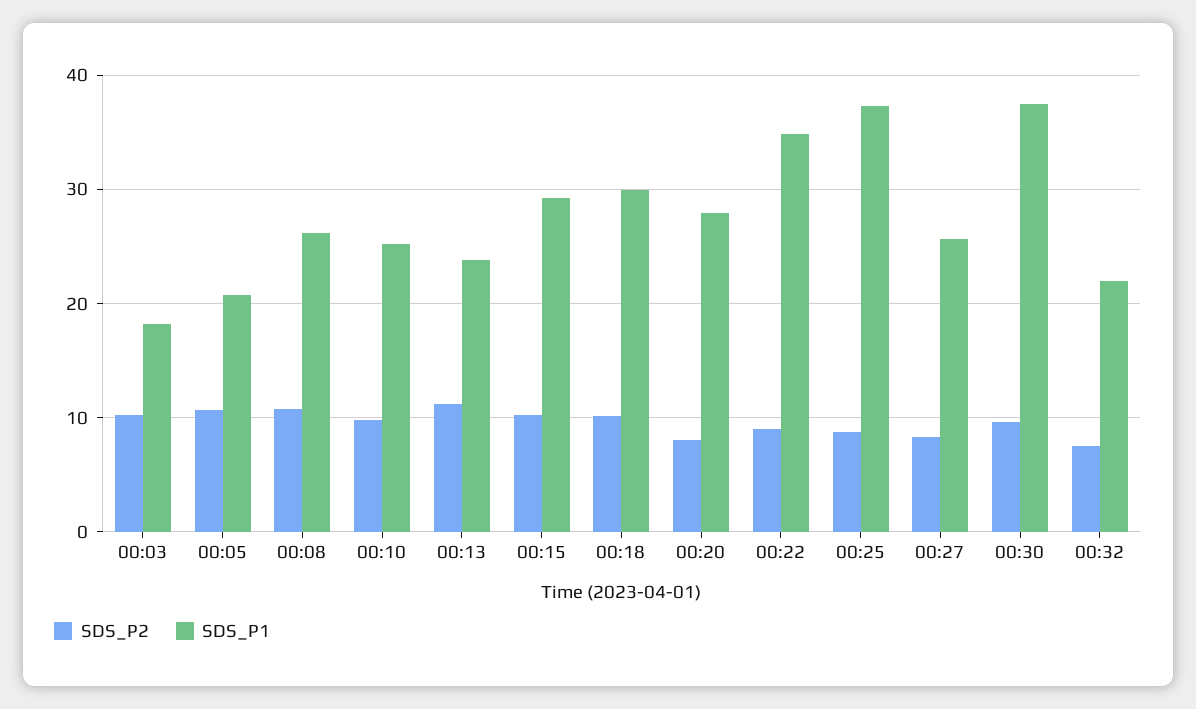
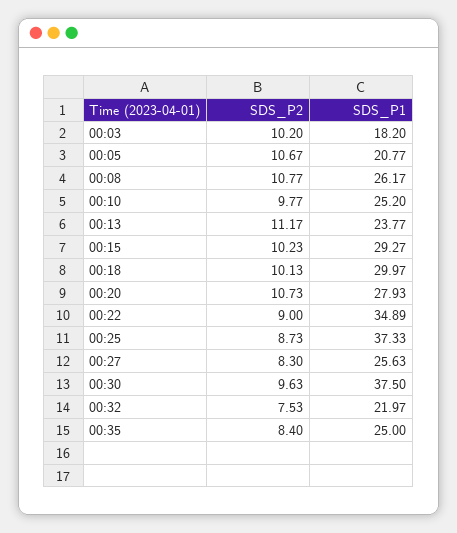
SDS_P2, 00:20: 8 -> 10.73
SDS_P2, 00:35: none -> 8.4
SDS_P1, 00:35: none -> 25

